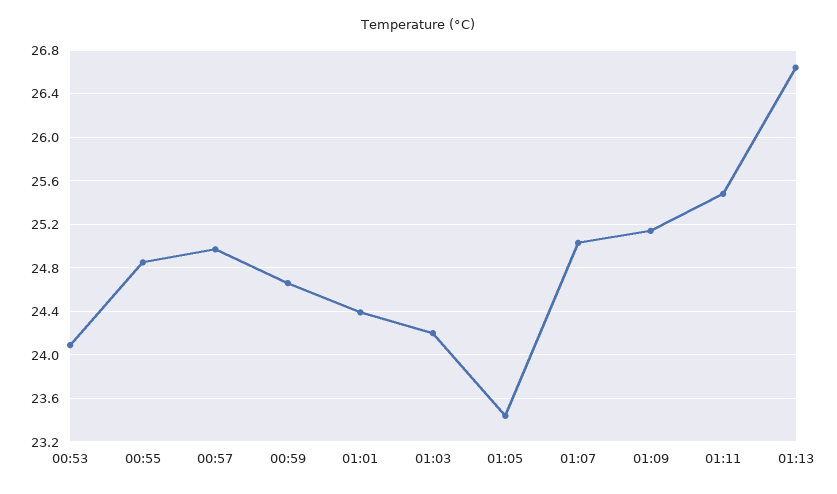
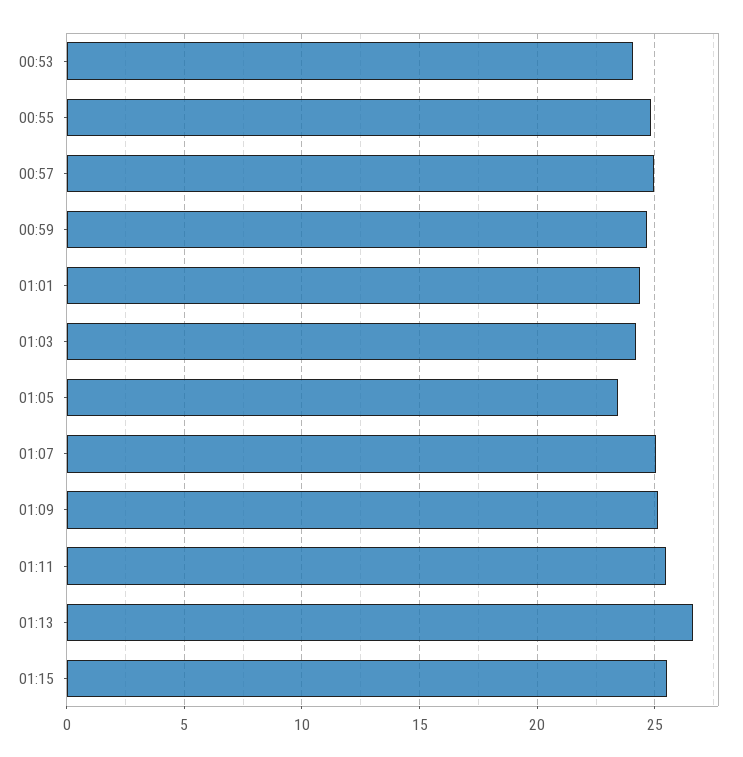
01:15: none -> 25.5

